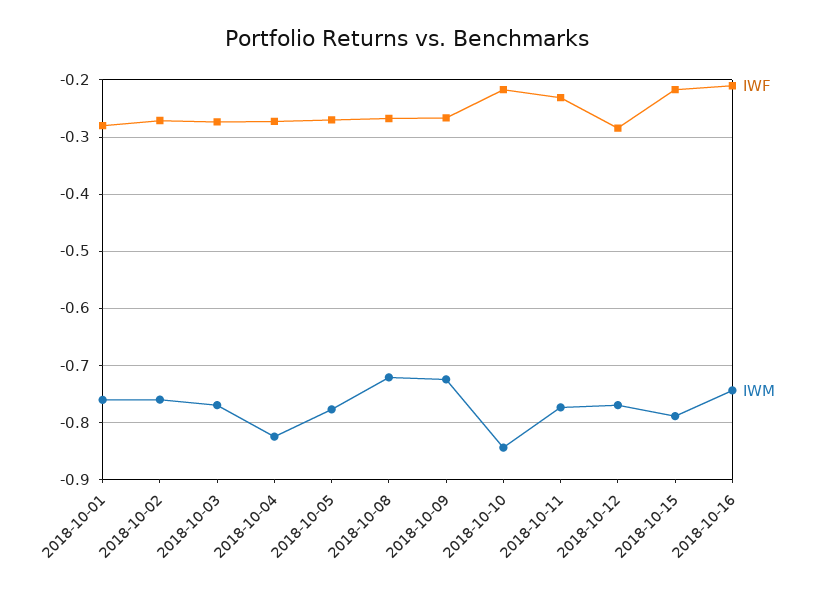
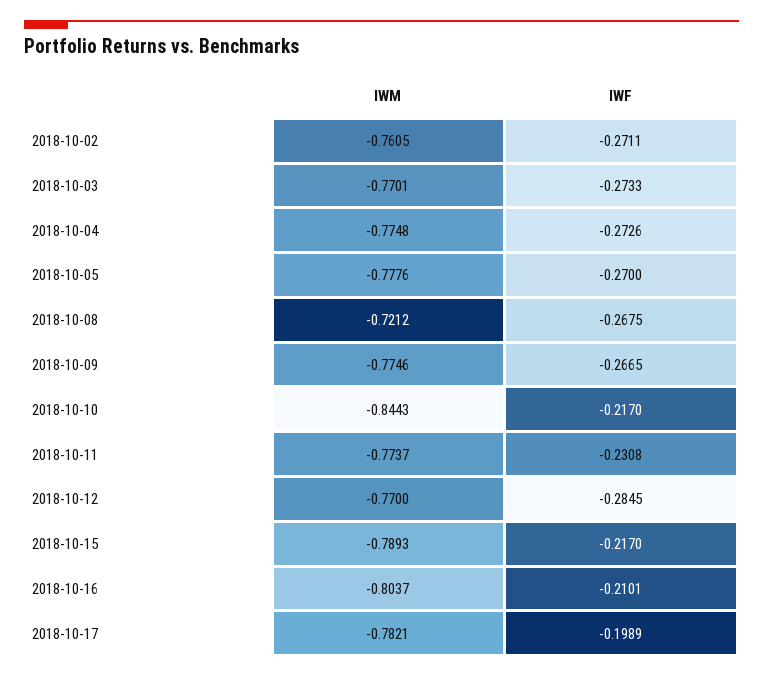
IWF, 2018-10-01: -0.28 -> none
IWM, 2018-10-01: -0.76 -> none
IWM, 2018-10-04: -0.82 -> -0.7748
IWM, 2018-10-09: -0.72 -> -0.7746
IWM, 2018-10-16: -0.74 -> -0.8037
IWM, 2018-10-17: none -> -0.7821
IWF, 2018-10-17: none -> -0.1989

